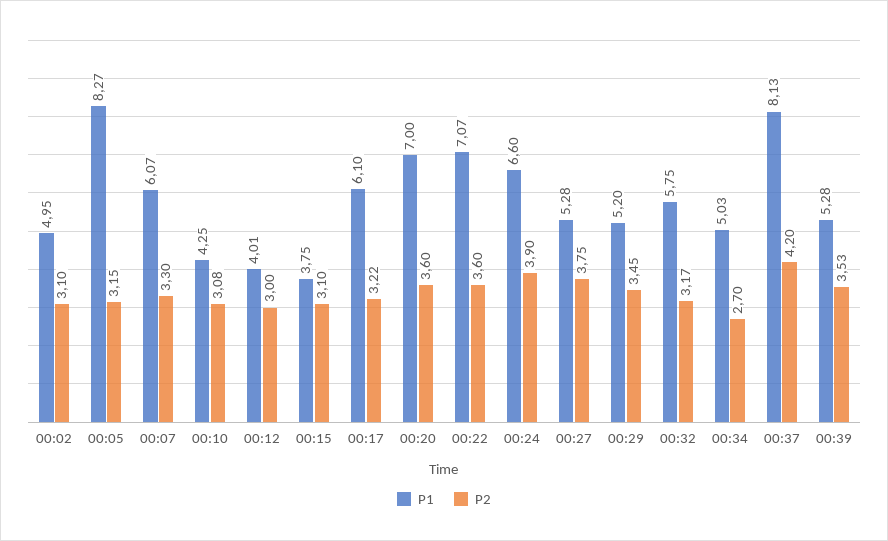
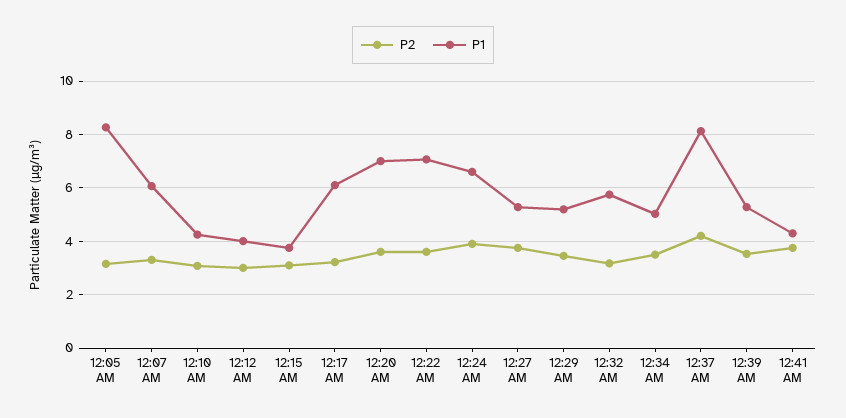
P1, 00:02: 4.95 -> none
P2, 00:02: 3.1 -> none
P2, 00:34: 2.7 -> 3.5
P2, 12:41 AM: none -> 3.75
P1, 12:41 AM: none -> 4.25

